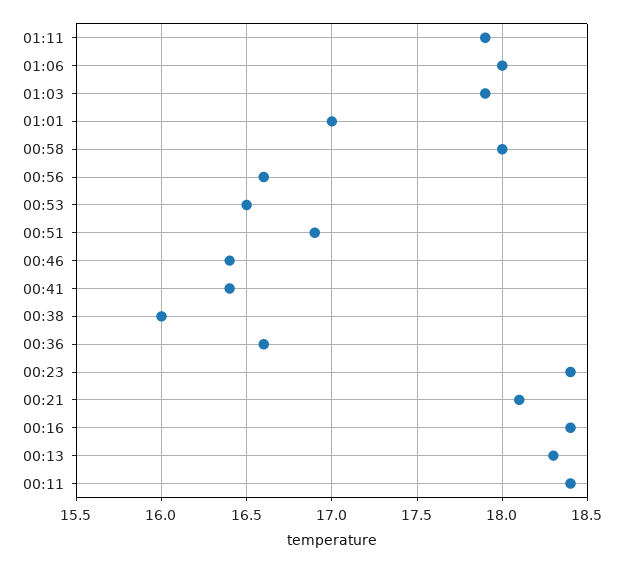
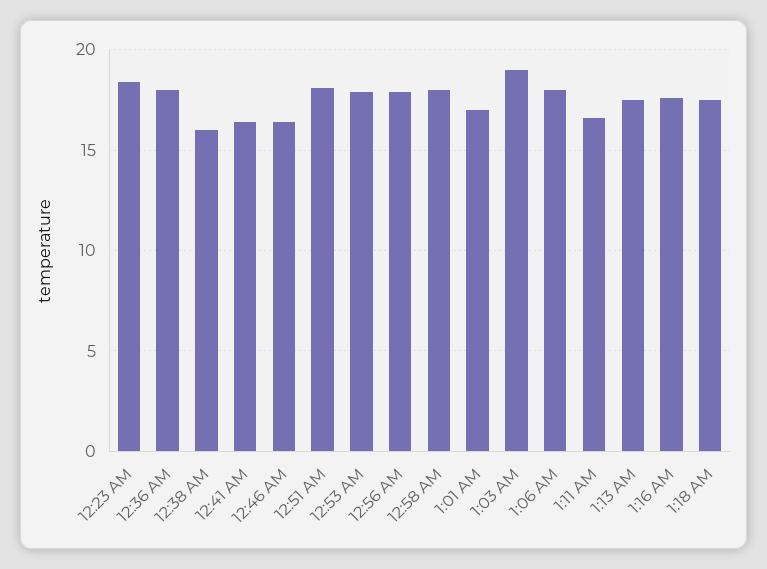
01:11: 17.9 -> 16.5
01:03: 17.9 -> 19
00:56: 16.6 -> 18
00:53: 16.5 -> 18
00:51: 16.9 -> 18
00:36: 16.6 -> 18
00:21: 18.1 -> none
00:16: 18.4 -> none
00:13: 18.3 -> none
00:11: 18.4 -> none
1:13 AM: none -> 17.5
1:16 AM: none -> 17.5
1:18 AM: none -> 17.5

